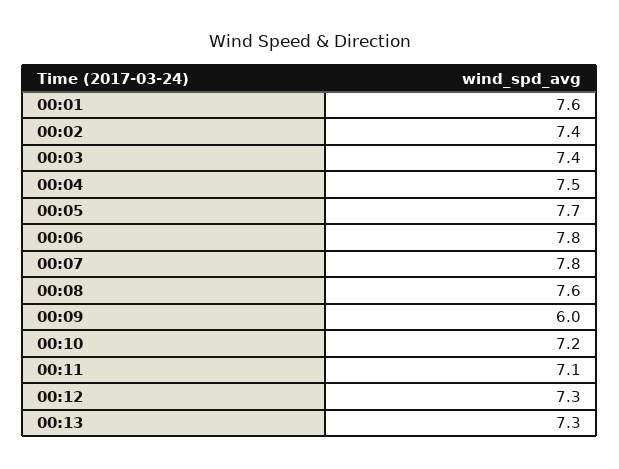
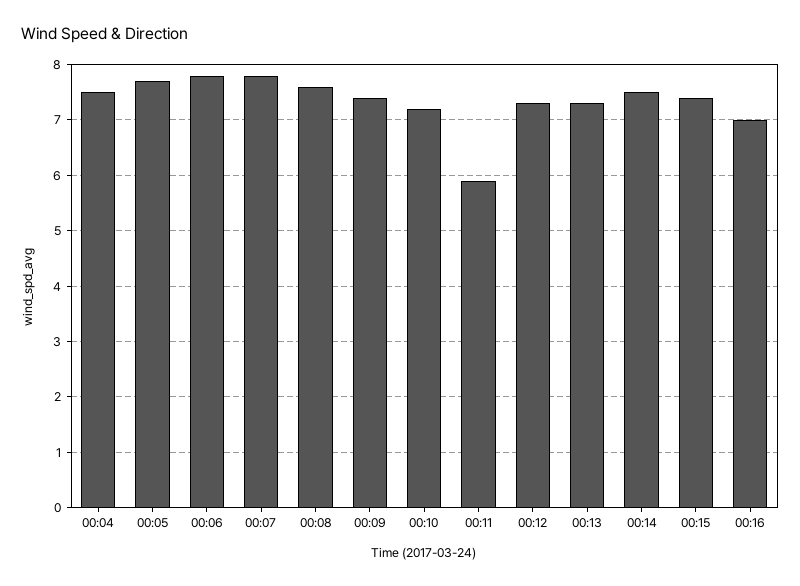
00:01: 7.6 -> none
00:02: 7.4 -> none
00:03: 7.4 -> none
00:09: 6 -> 7.5
00:11: 7.1 -> 6
00:14: none -> 7.5
00:15: none -> 7.5
00:16: none -> 7

